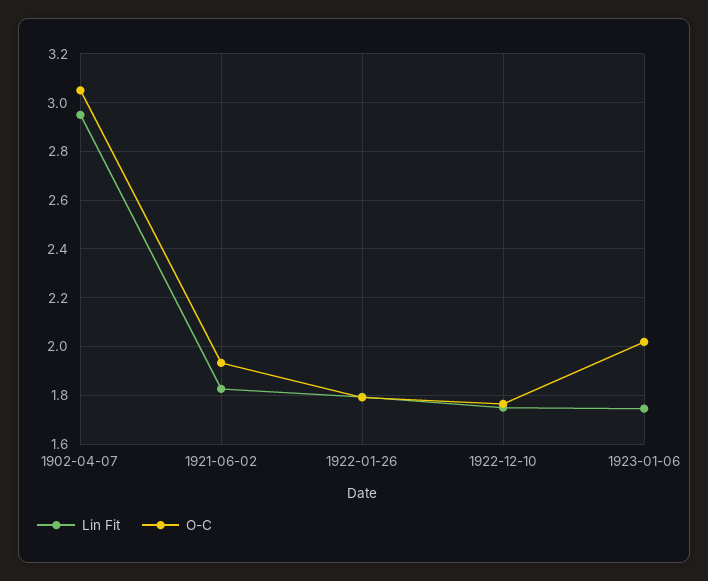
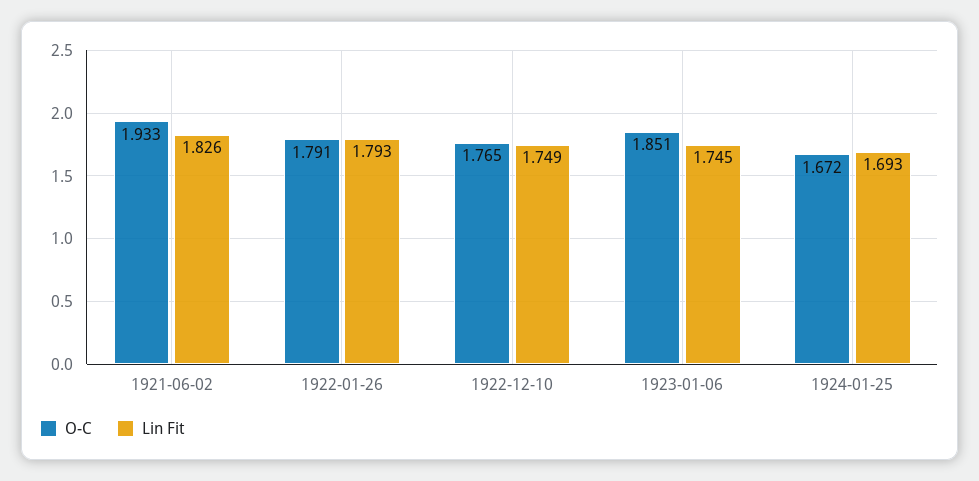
Lin Fit, 1902-04-07: 2.95 -> none
O-C, 1902-04-07: 3.05 -> none
O-C, 1923-01-06: 2.025 -> 1.851
O-C, 1924-01-25: none -> 1.672
Lin Fit, 1924-01-25: none -> 1.693

